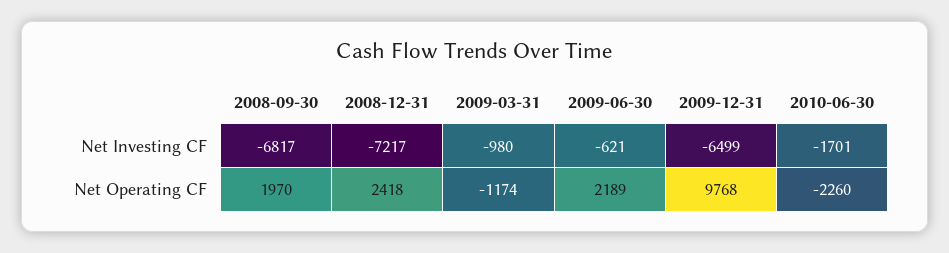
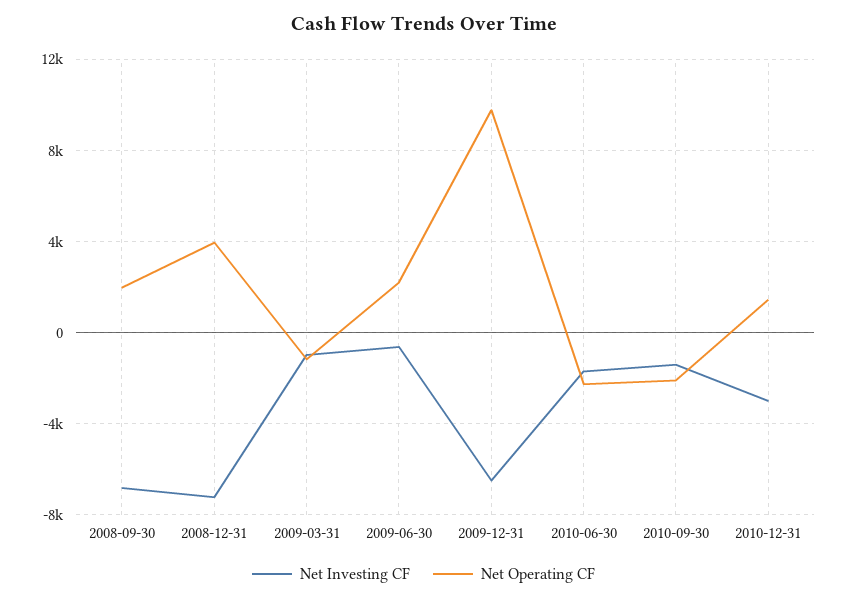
Net Operating CF, 2008-12-31: 2418 -> 4000
Net Investing CF, 2010-09-30: none -> -1500
Net Operating CF, 2010-09-30: none -> -2000
Net Investing CF, 2010-12-31: none -> -3000
Net Operating CF, 2010-12-31: none -> 1500

